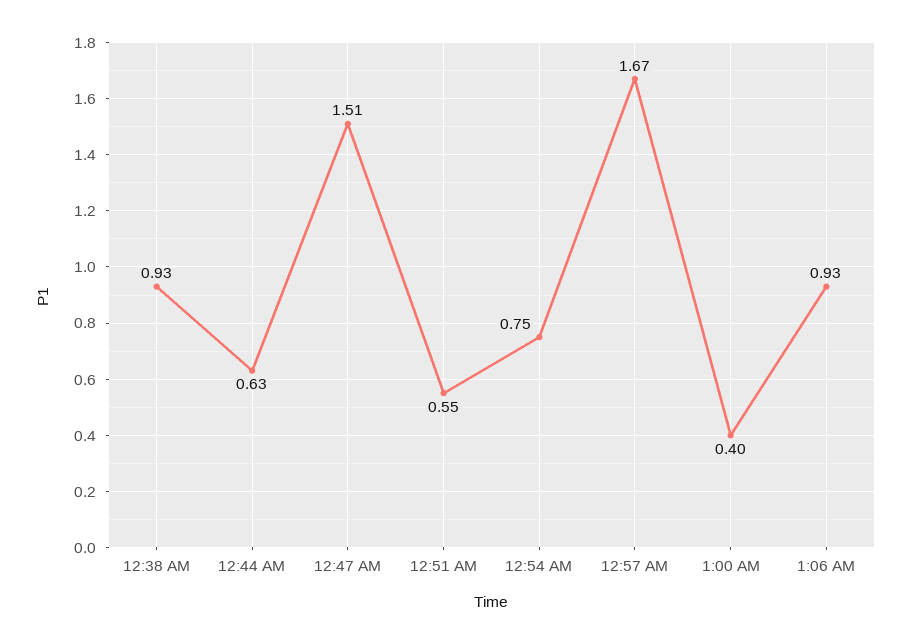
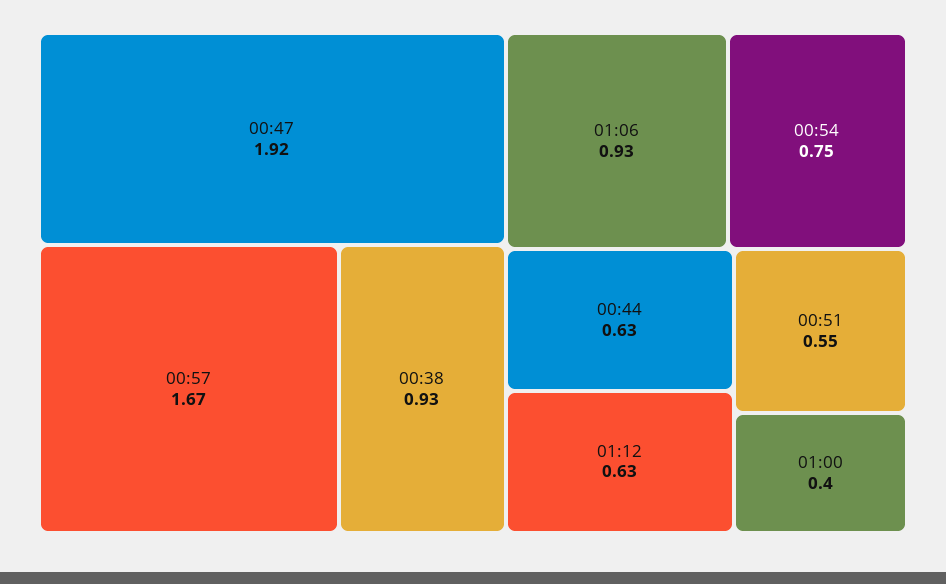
12:47 AM: 1.51 -> 1.92
01:12: none -> 0.63

